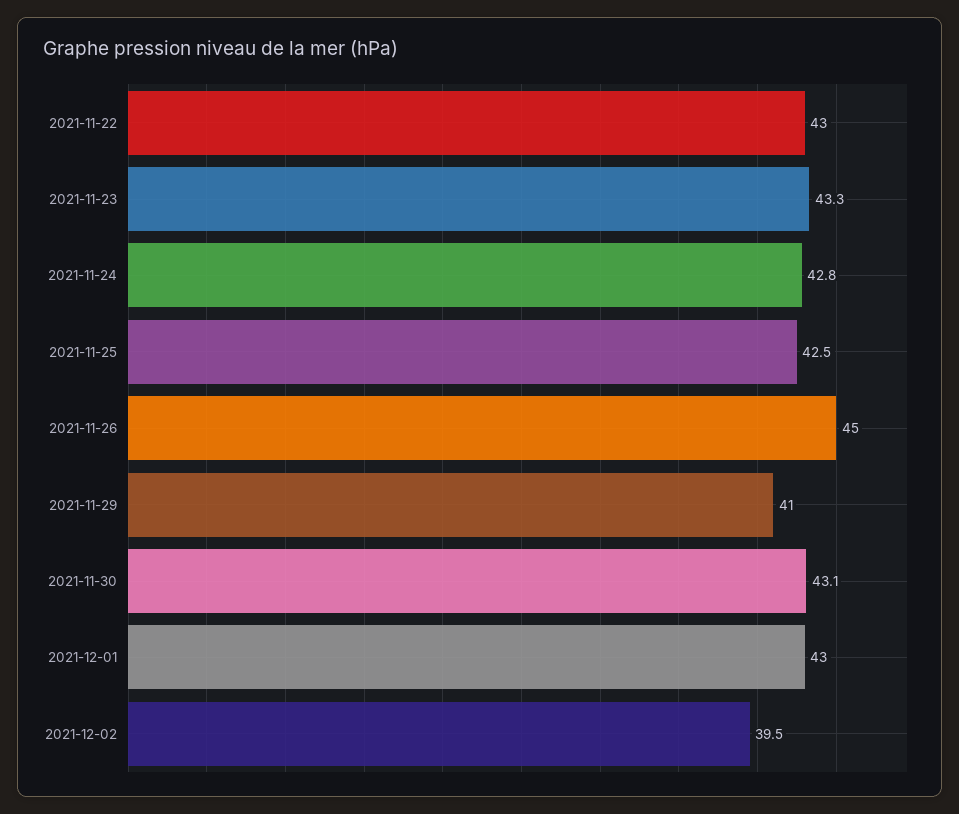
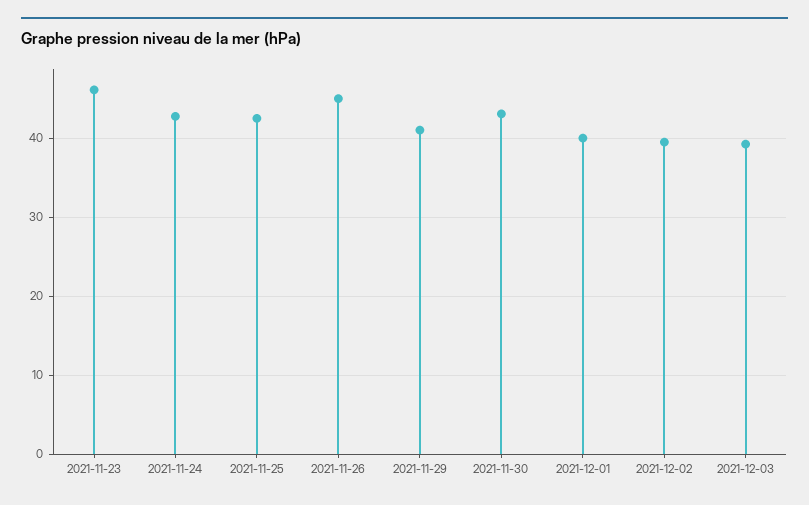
2021-11-22: 43 -> none
2021-11-23: 43.3 -> 46
2021-12-01: 43 -> 40
2021-12-03: none -> 39

